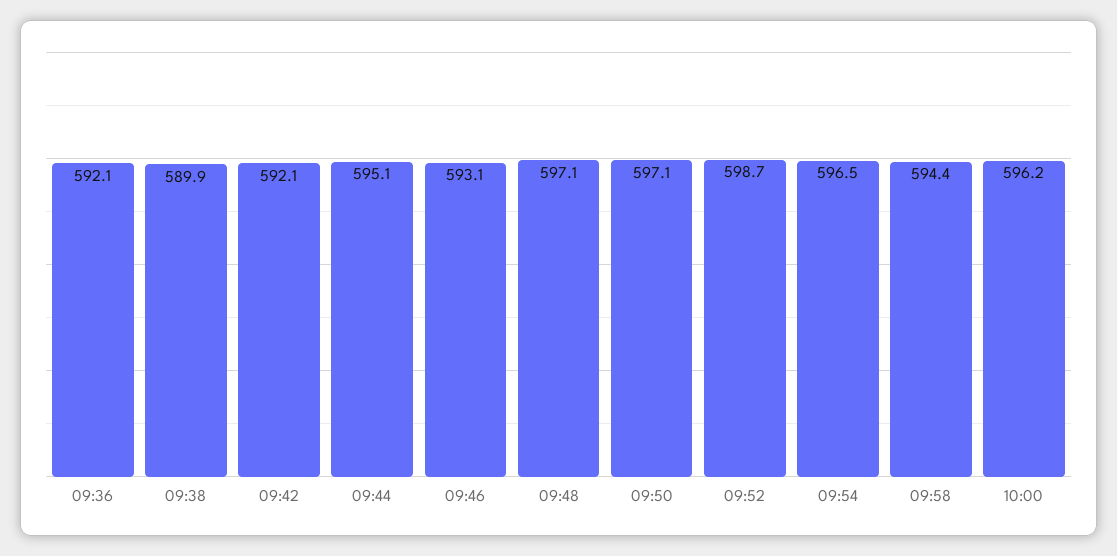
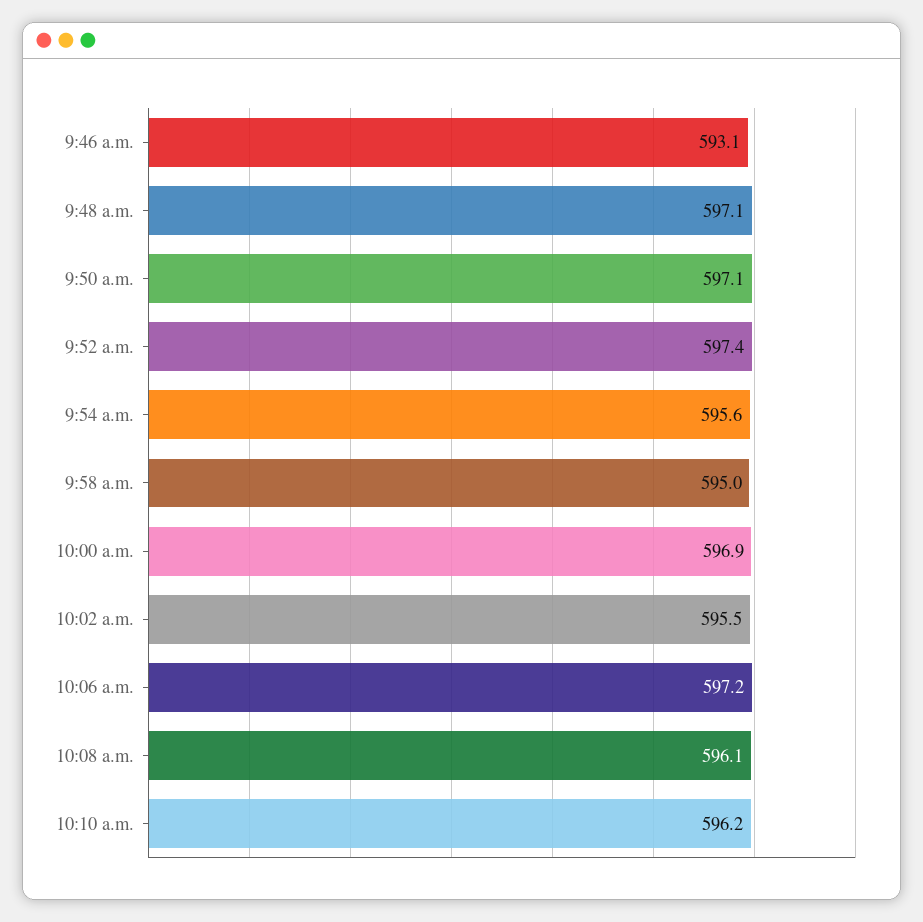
09:36: 592.1 -> none
09:38: 589.9 -> none
09:42: 592.1 -> none
09:44: 595.1 -> none
09:52: 598.7 -> 597.4
09:54: 596.5 -> 595.6
09:58: 594.4 -> 595
10:00: 596.2 -> 596.9
10:02 a.m.: none -> 595.5
10:06 a.m.: none -> 597.2
10:08 a.m.: none -> 596.1
10:10 a.m.: none -> 596.2

